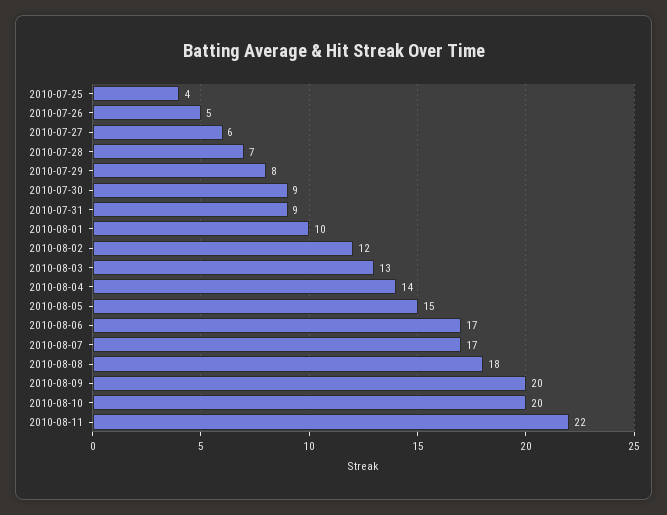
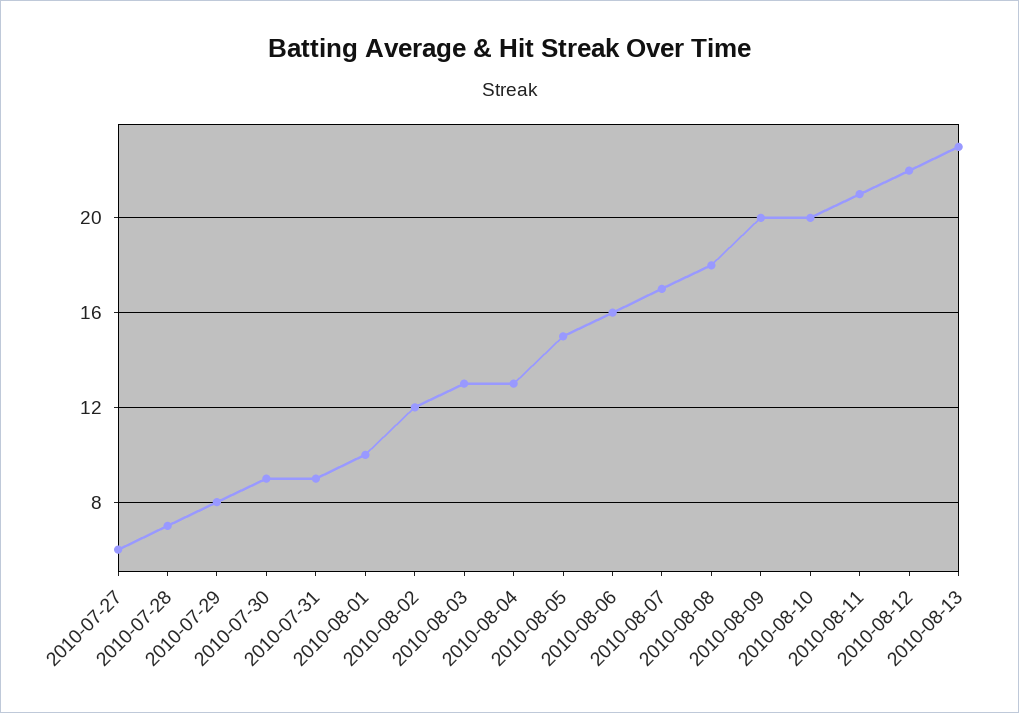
2010-07-25: 4 -> none
2010-07-26: 5 -> none
2010-08-04: 14 -> 13
2010-08-06: 17 -> 16
2010-08-11: 22 -> 21
2010-08-12: none -> 22
2010-08-13: none -> 23

